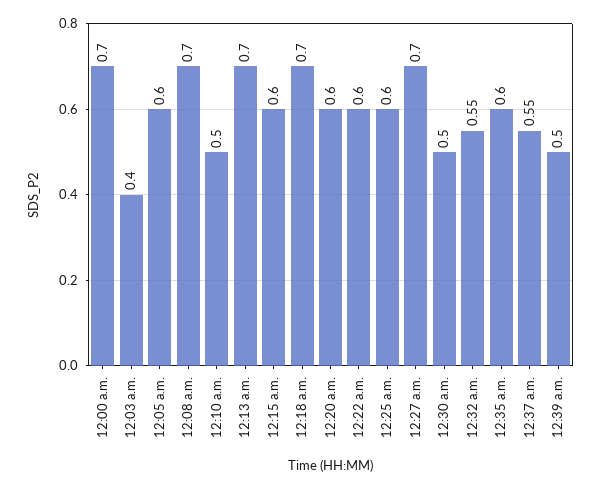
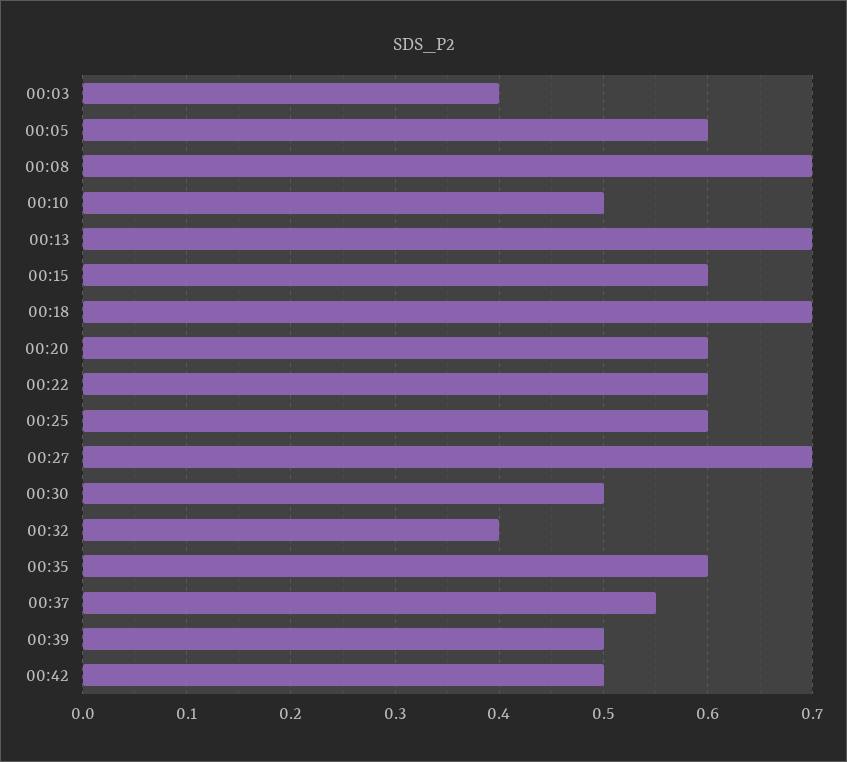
12:00 a.m.: 0.7 -> none
12:32 a.m.: 0.55 -> 0.4
00:42: none -> 0.5

